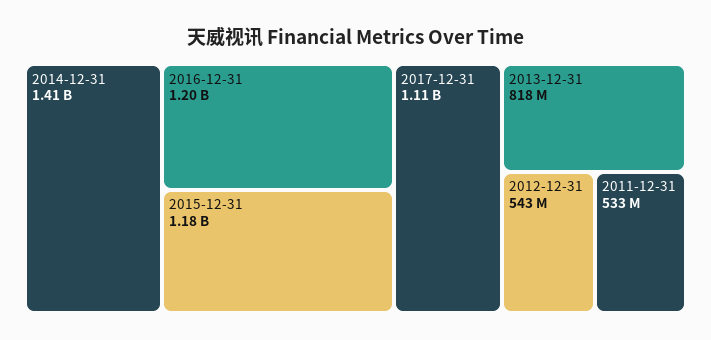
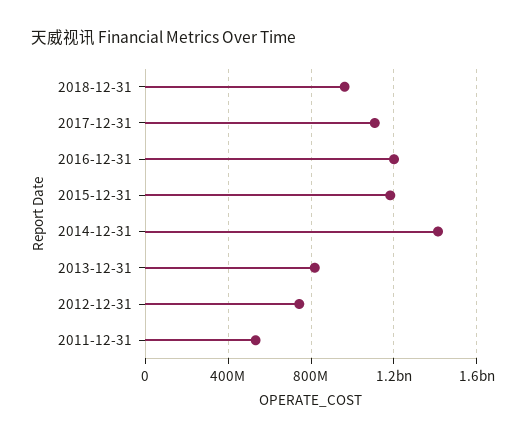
2012-12-31: 543000000 -> 750000000
2018-12-31: none -> 950000000

